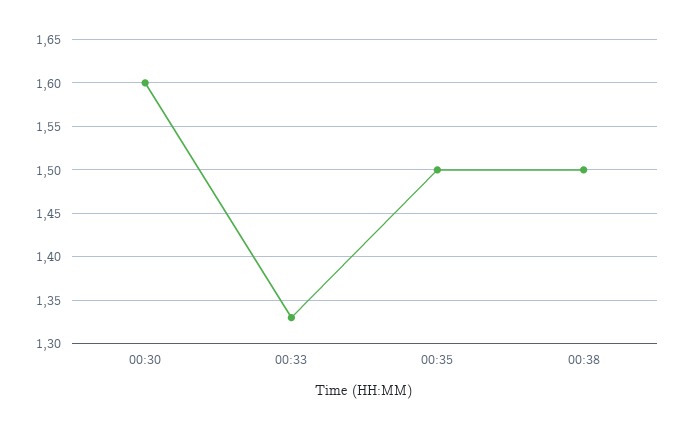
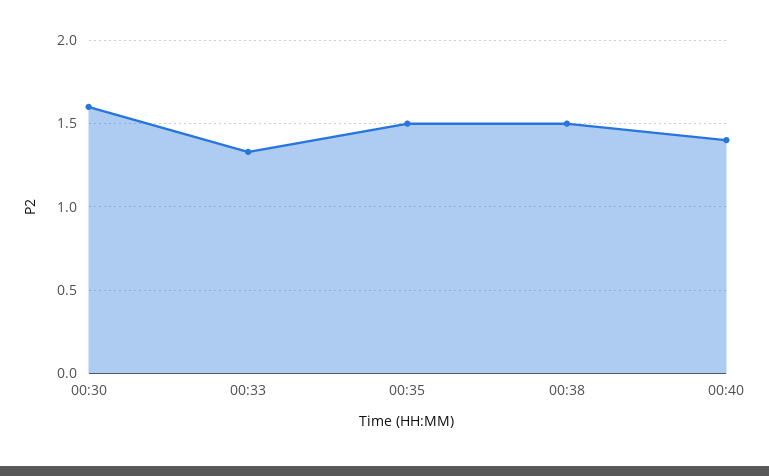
00:40: none -> 1.4

